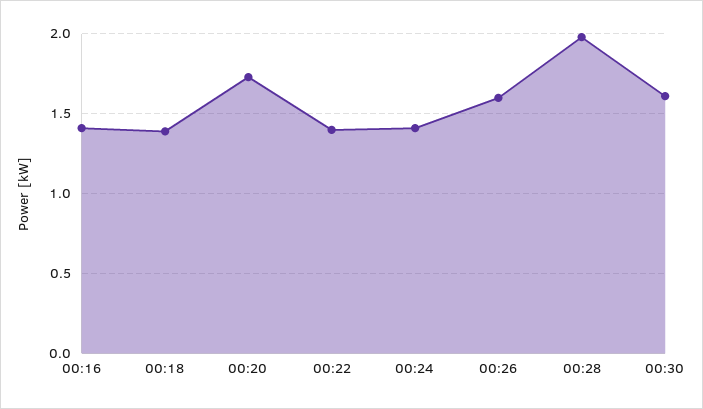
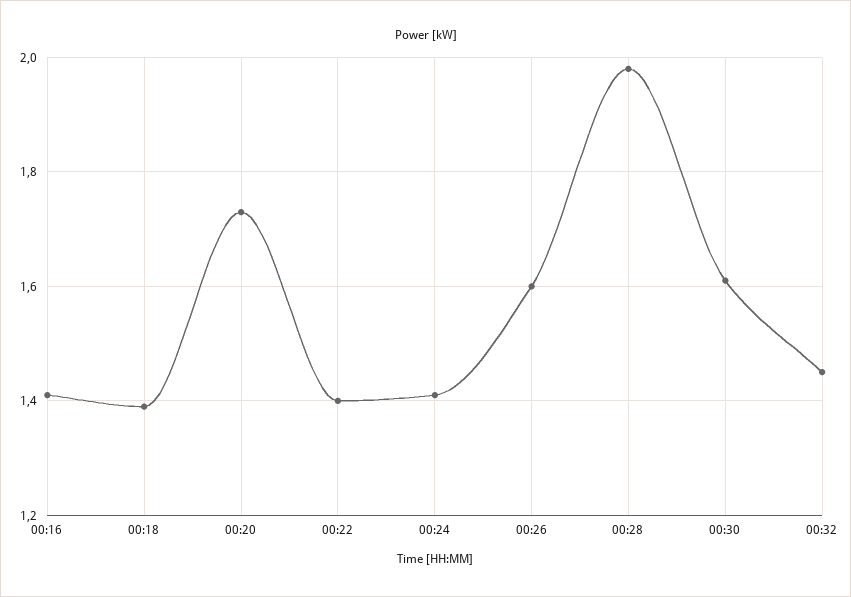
00:32: none -> 1.45

